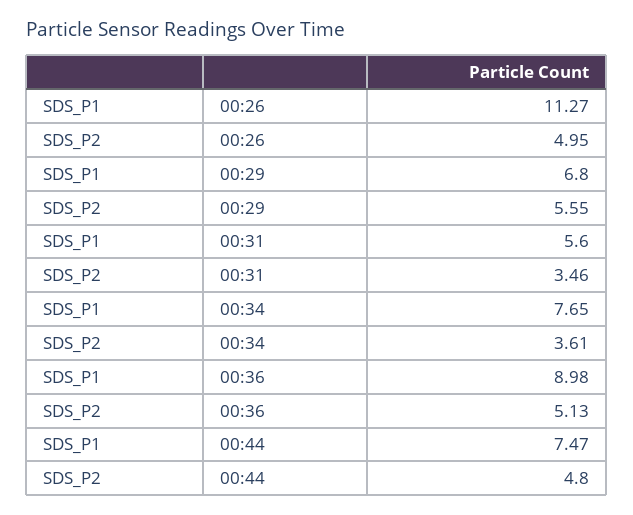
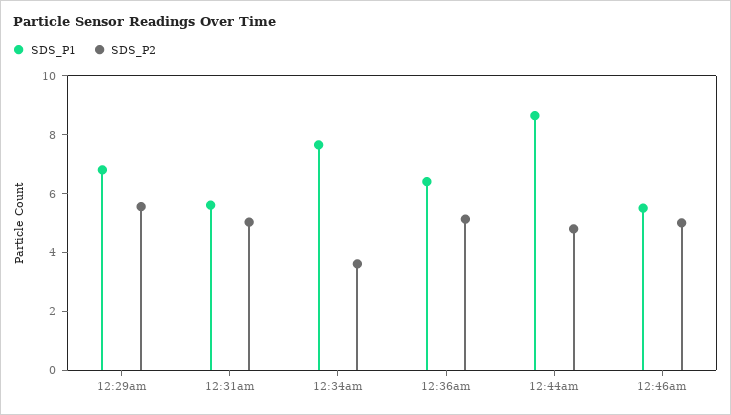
SDS_P1, 00:26: 11.27 -> none
SDS_P2, 00:26: 4.95 -> none
SDS_P2, 00:31: 3.46 -> 5
SDS_P1, 00:36: 8.98 -> 6.5
SDS_P1, 00:44: 7.47 -> 8.5
SDS_P1, 12:46am: none -> 5.5
SDS_P2, 12:46am: none -> 5

